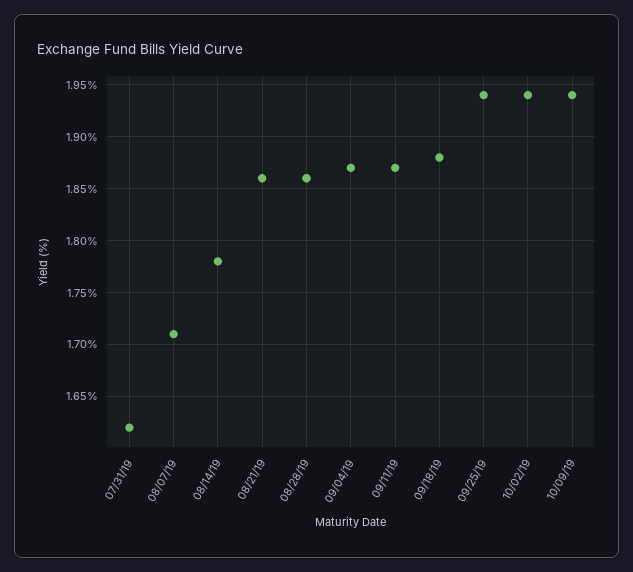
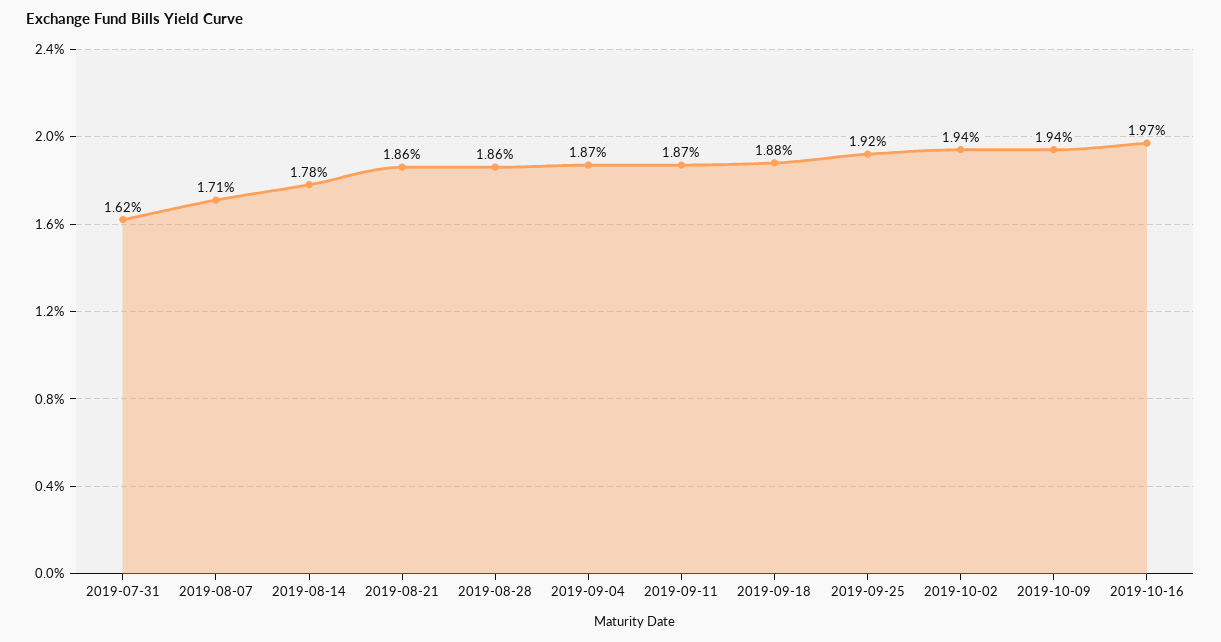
09/25/19: 1.94 -> 1.92
2019-10-16: none -> 1.97

